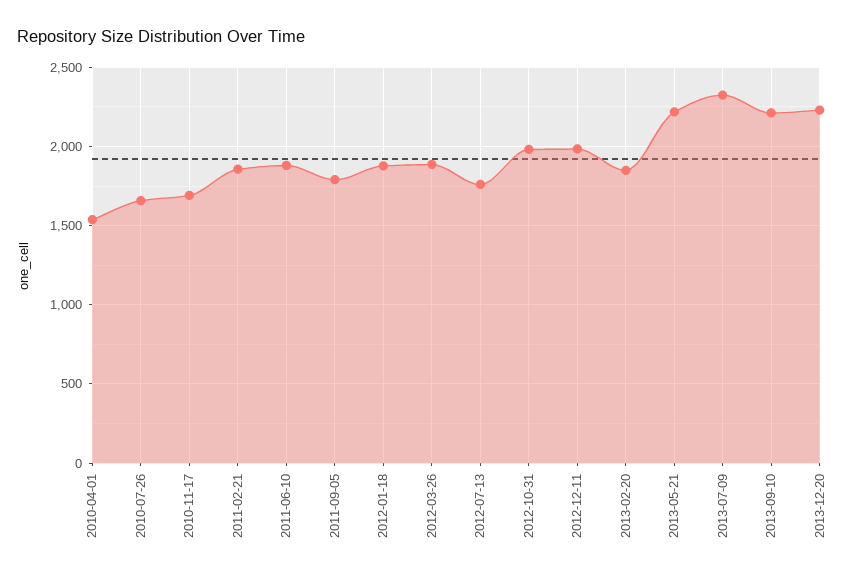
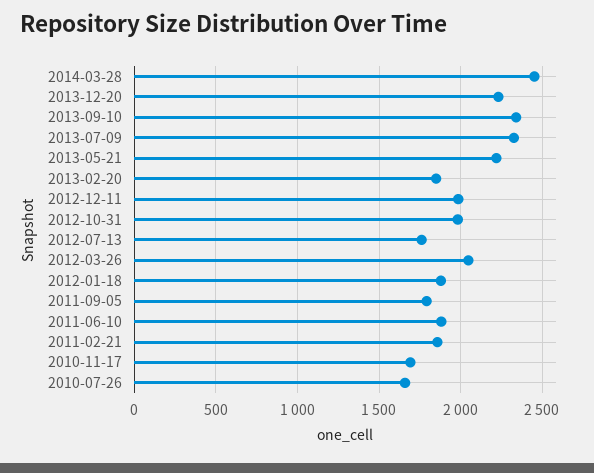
2010-04-01: 1550 -> none
2012-03-26: 1900 -> 2050
2013-09-10: 2200 -> 2350
2014-03-28: none -> 2450

